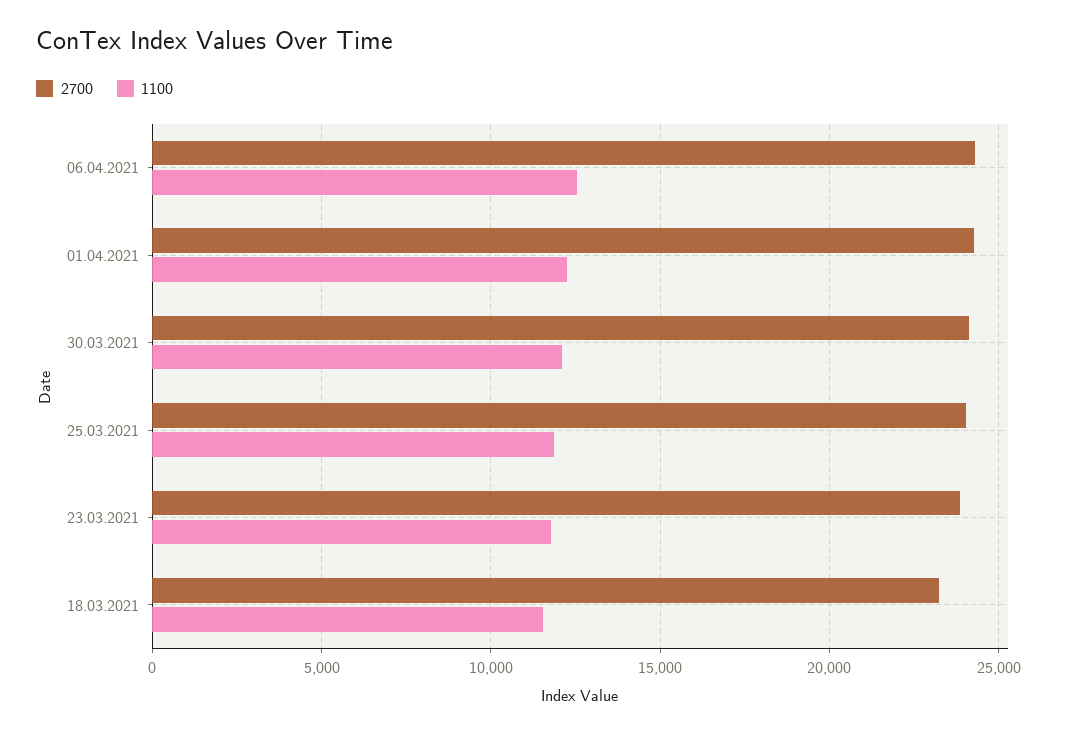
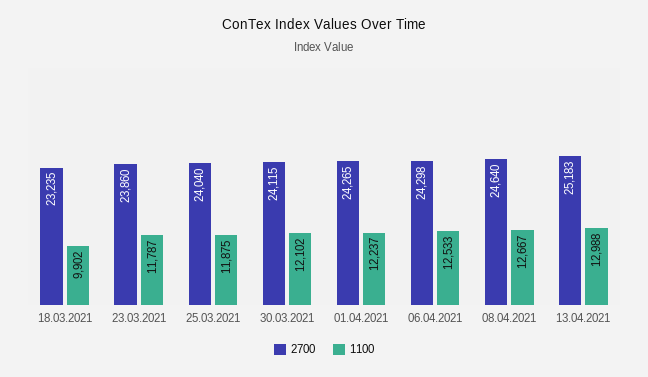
1100, 18.03.2021: 11500 -> 9902
2700, 08.04.2021: none -> 24640
1100, 08.04.2021: none -> 12667
2700, 13.04.2021: none -> 25183
1100, 13.04.2021: none -> 12988

